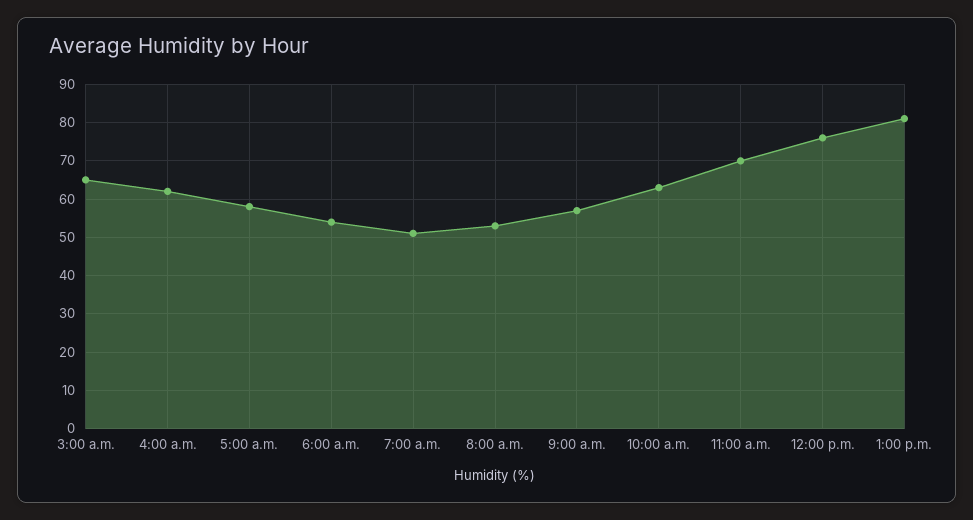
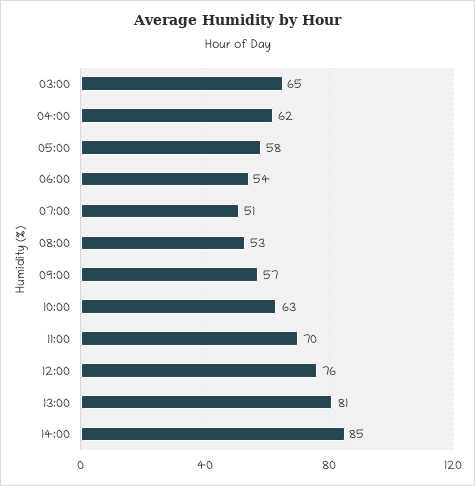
14:00: none -> 85

